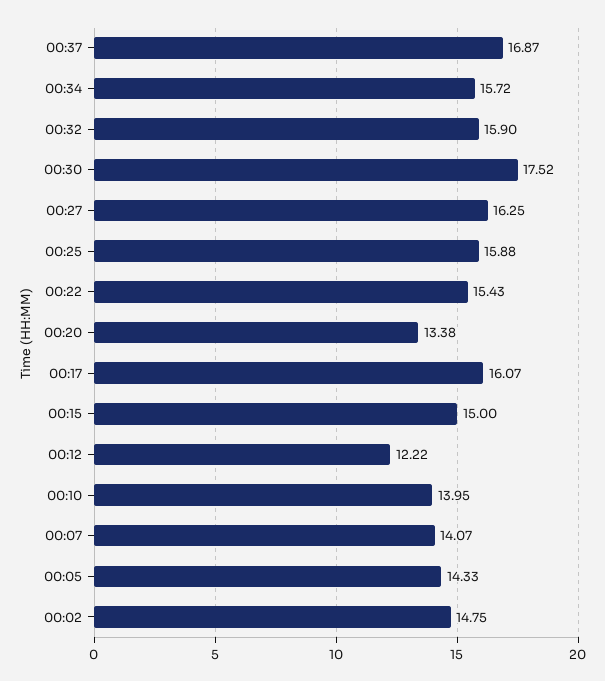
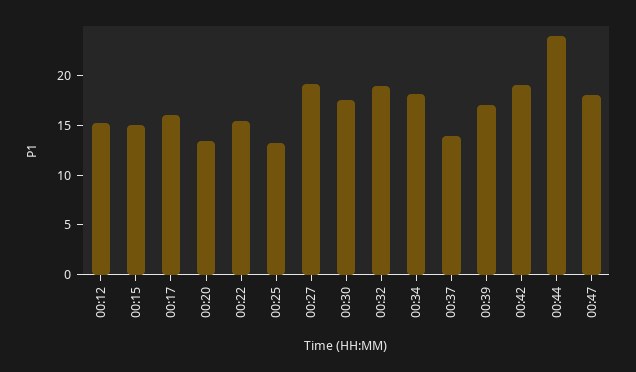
00:37: 16.87 -> 14
00:34: 15.72 -> 18
00:32: 15.9 -> 19
00:27: 16.25 -> 19
00:25: 15.88 -> 13
00:12: 12.22 -> 15
00:10: 13.95 -> none
00:07: 14.07 -> none
00:05: 14.33 -> none
00:02: 14.75 -> none
00:39: none -> 17
00:42: none -> 19
00:44: none -> 24
00:47: none -> 18

